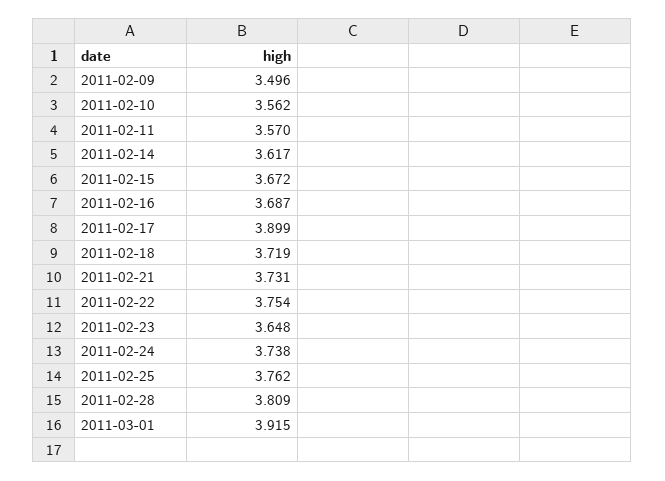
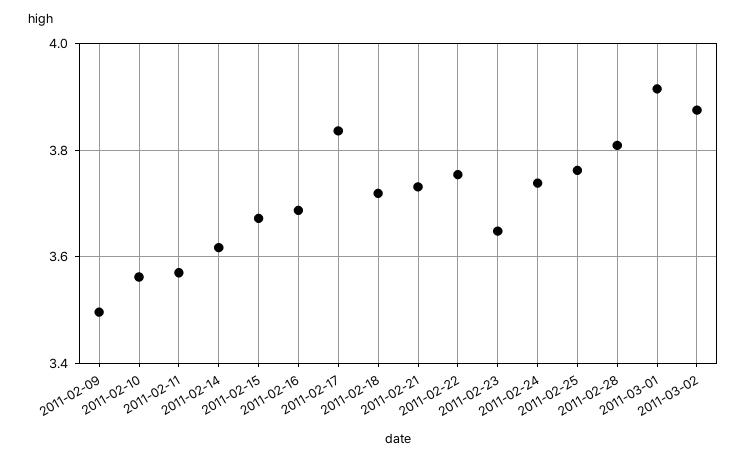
2011-02-17: 3.899 -> 3.84
2011-03-02: none -> 3.88

